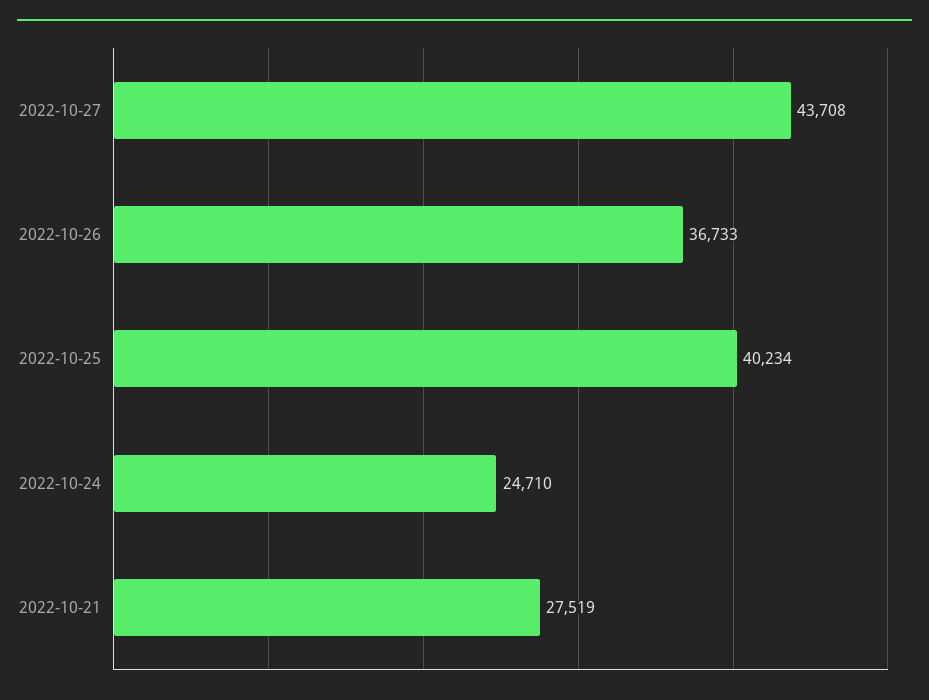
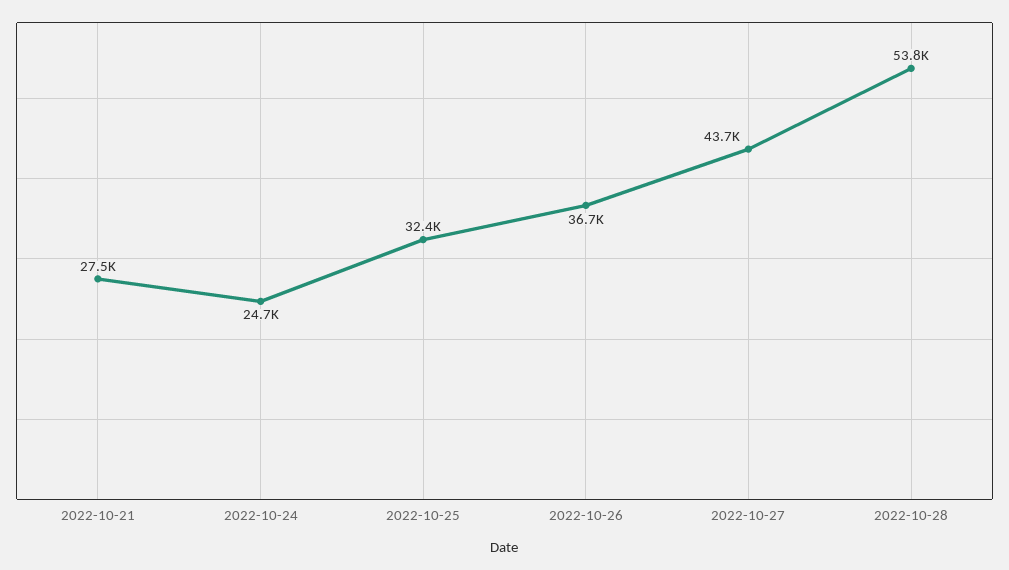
2022-10-25: 40234 -> 32400
2022-10-28: none -> 53800

